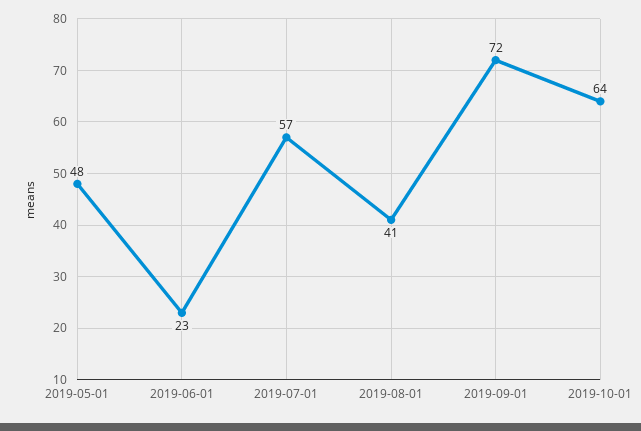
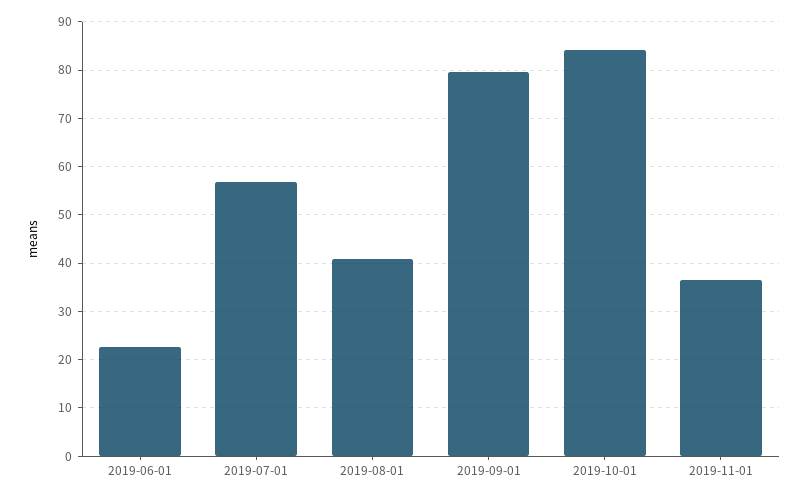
2019-05-01: 48 -> none
2019-09-01: 72 -> 80
2019-10-01: 64 -> 84
2019-11-01: none -> 36

